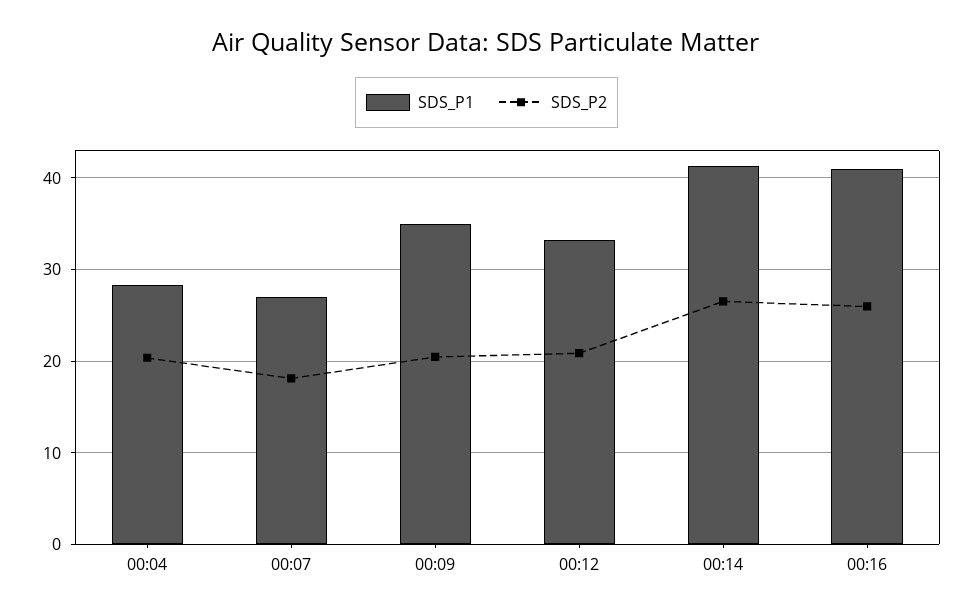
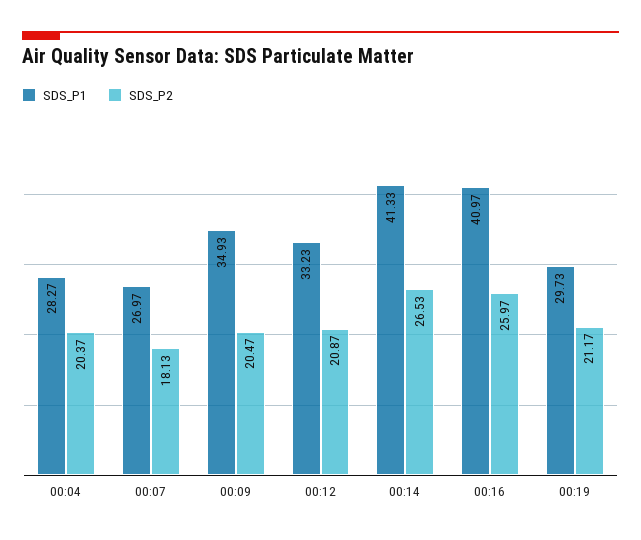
SDS_P1, 00:19: none -> 29.73
SDS_P2, 00:19: none -> 21.17

